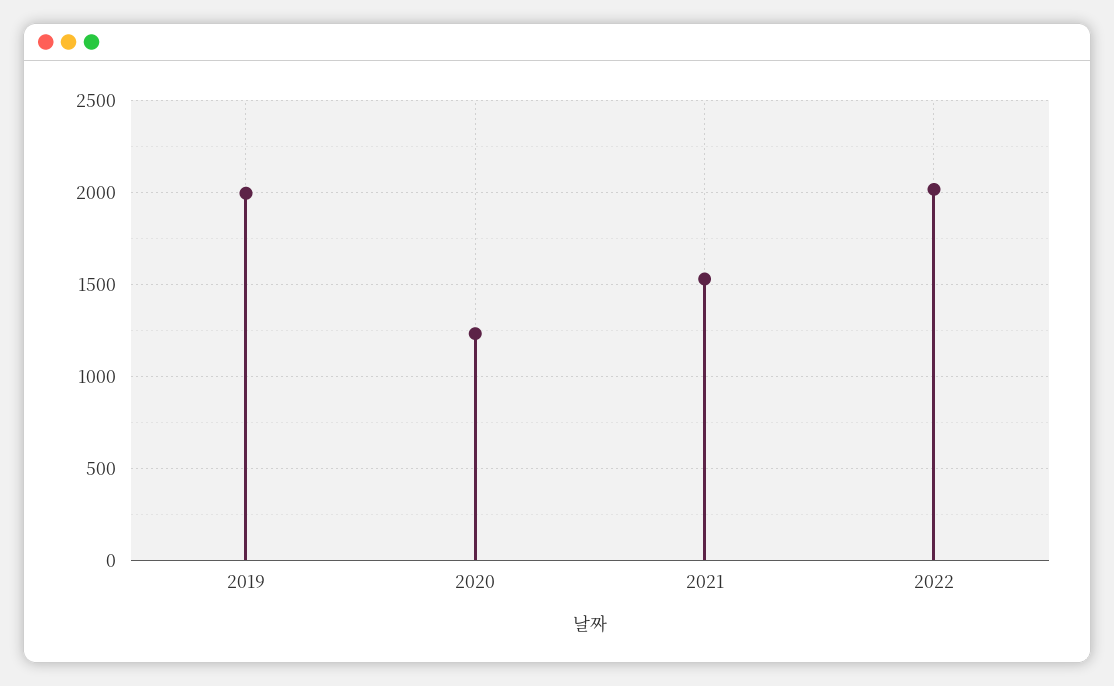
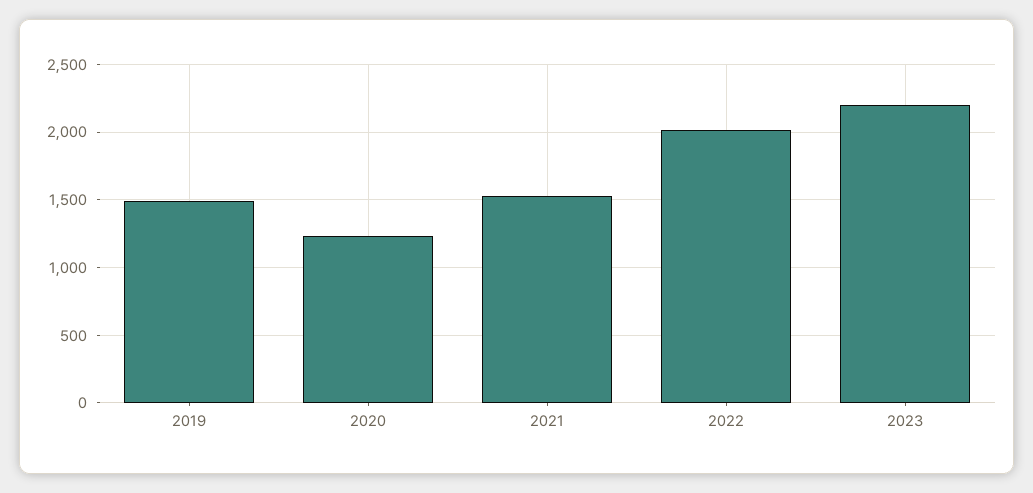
2019: 2000 -> 1500
2023: none -> 2200

